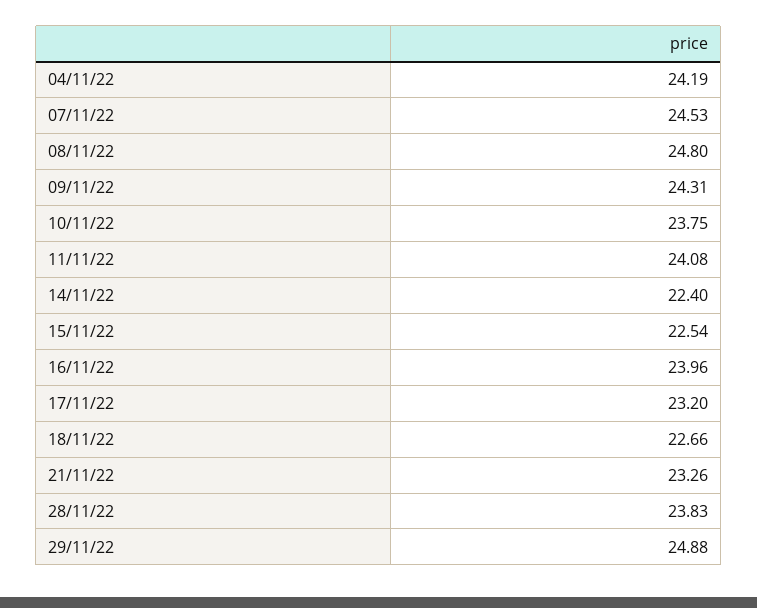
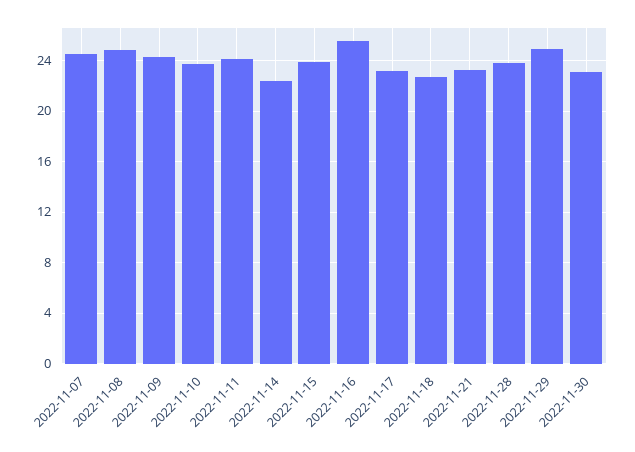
04/11/22: 24.19 -> none
15/11/22: 22.54 -> 24
16/11/22: 23.96 -> 25.5
2022-11-30: none -> 23

